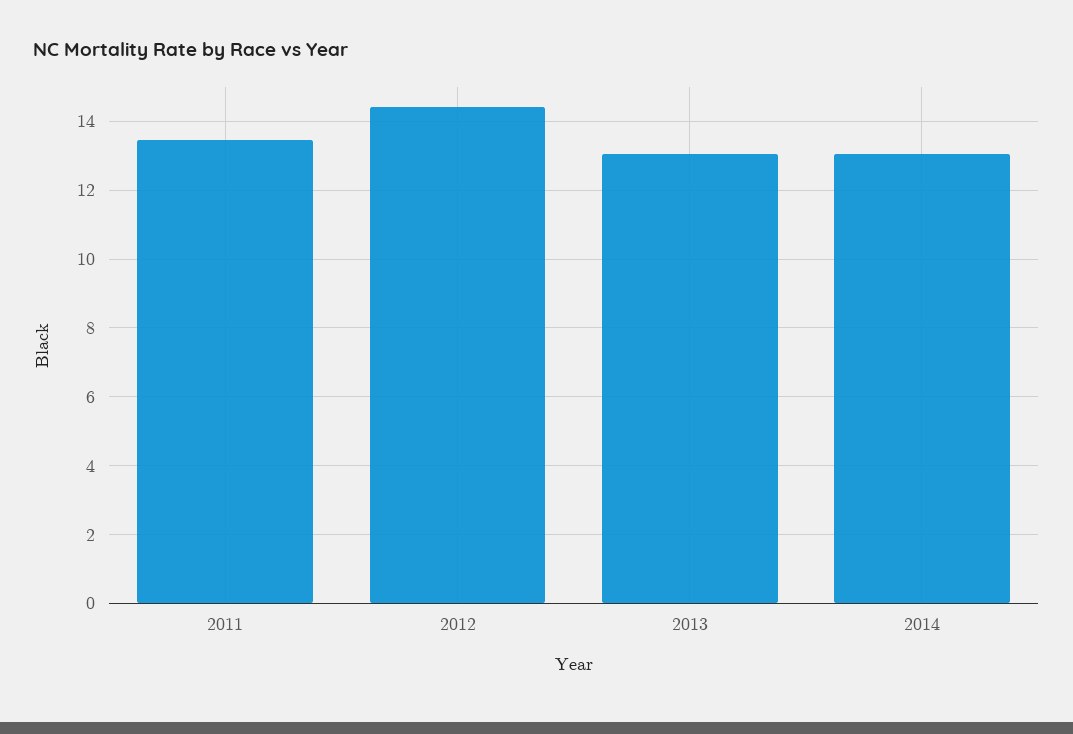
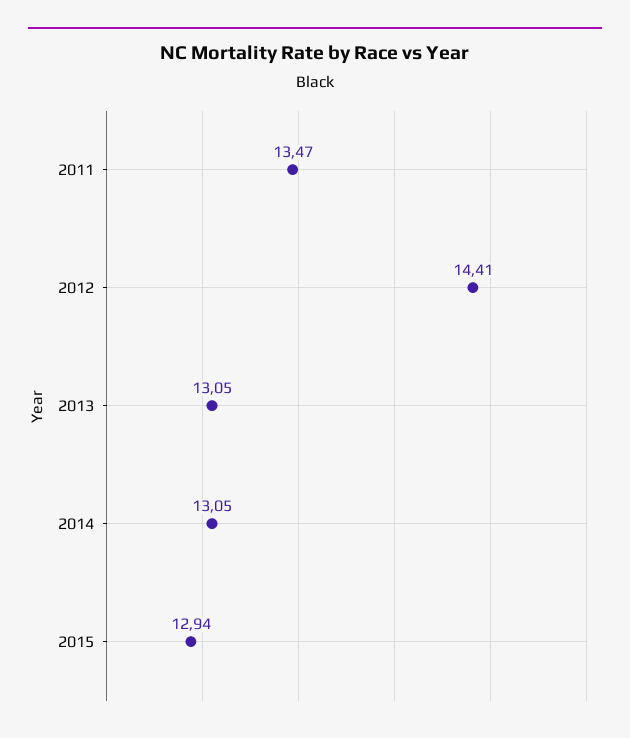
2015: none -> 12.94

